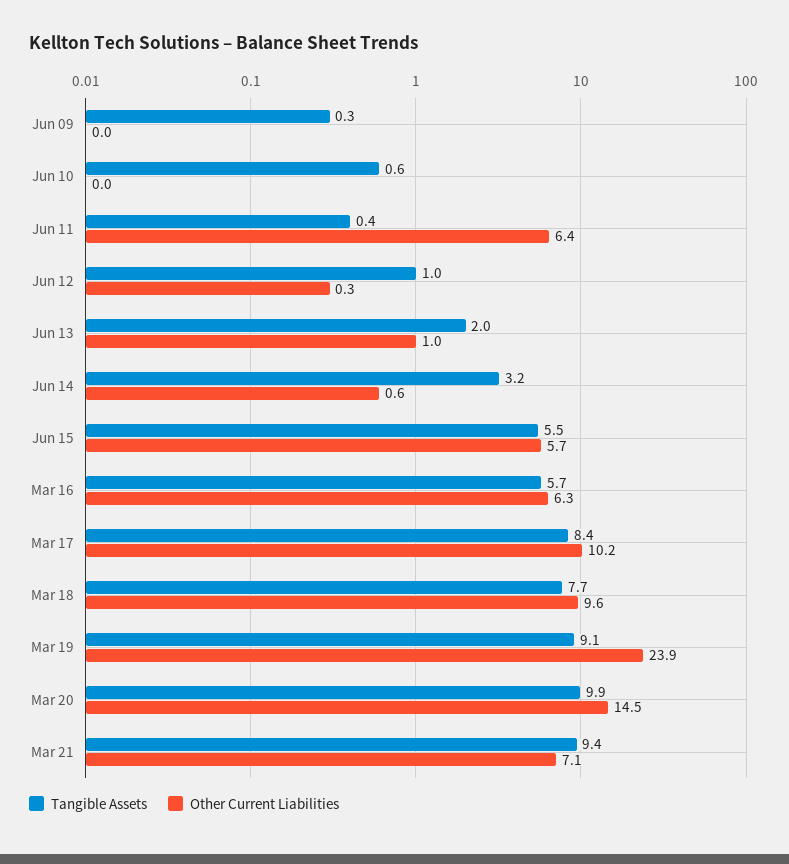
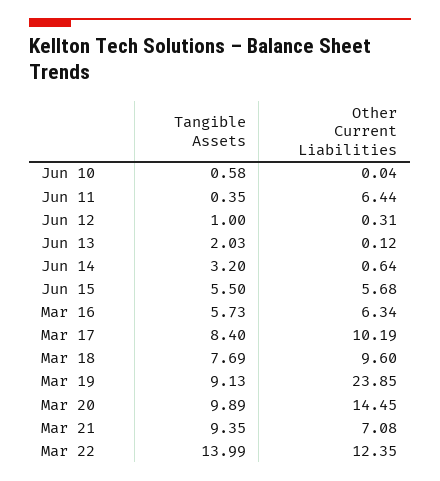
Tangible Assets, Jun 09: 0.3 -> none
Other Current Liabilities, Jun 09: 0 -> none
Other Current Liabilities, Jun 13: 1 -> 0.12
Tangible Assets, Mar 22: none -> 13.99
Other Current Liabilities, Mar 22: none -> 12.35

